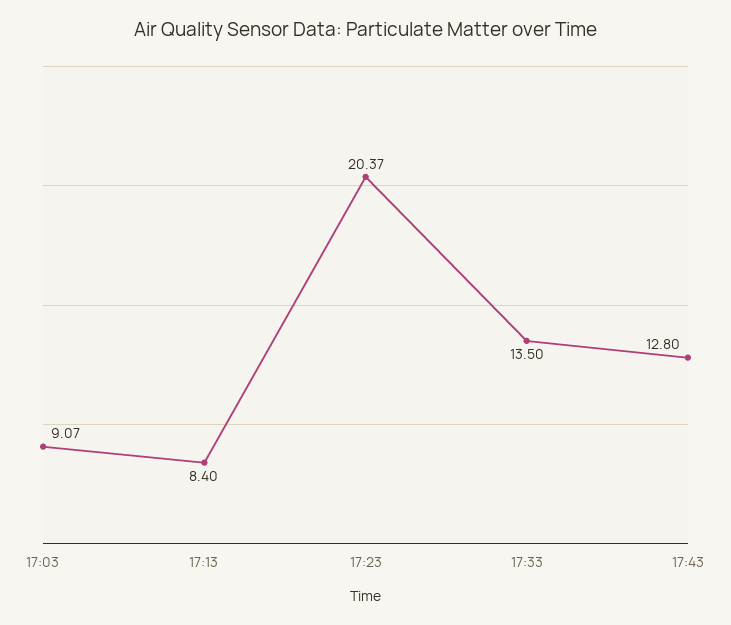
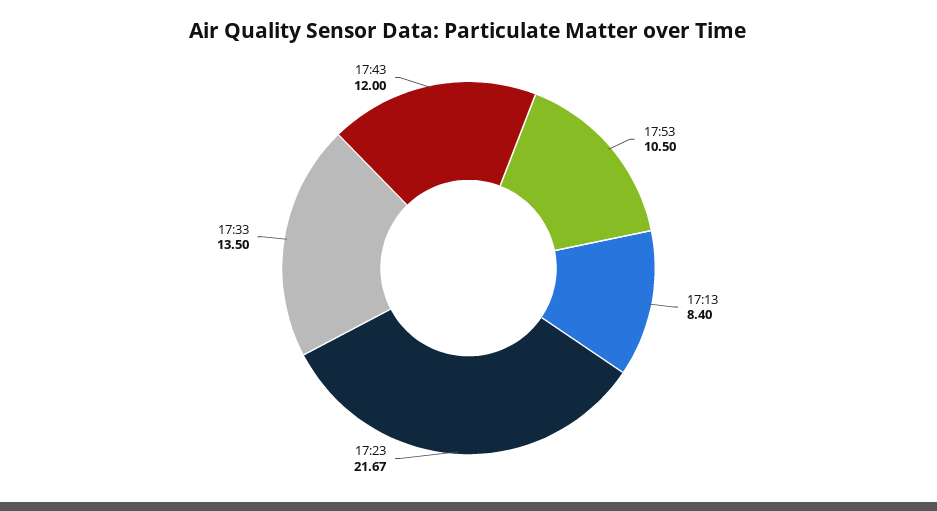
17:03: 9.07 -> none
17:23: 20.37 -> 21.67
17:43: 12.8 -> 12
17:53: none -> 10.5

